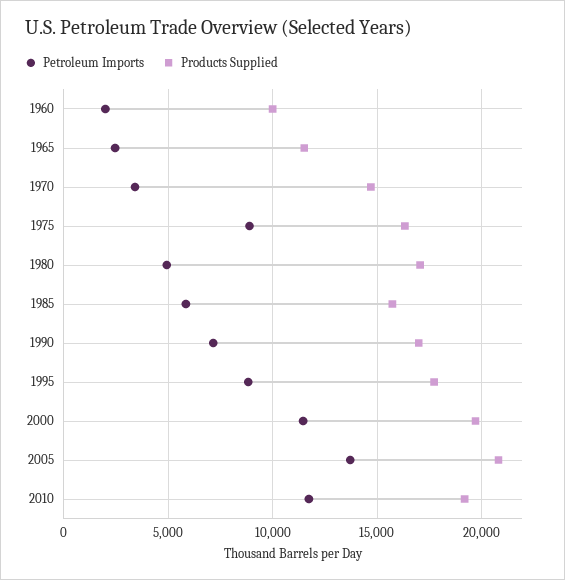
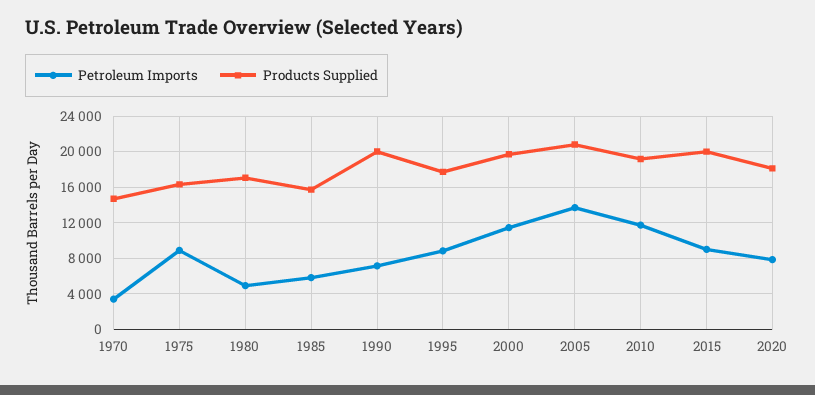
Petroleum Imports, 1960: 2000 -> none
Products Supplied, 1960: 10000 -> none
Petroleum Imports, 1965: 2500 -> none
Products Supplied, 1965: 11500 -> none
Products Supplied, 1990: 17000 -> 20000
Petroleum Imports, 2015: none -> 9000
Products Supplied, 2015: none -> 20000
Petroleum Imports, 2020: none -> 8000
Products Supplied, 2020: none -> 18000

